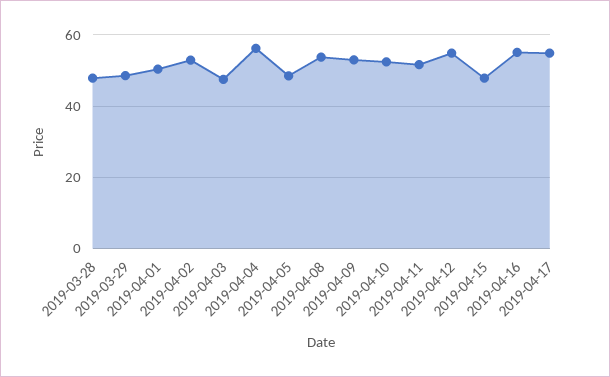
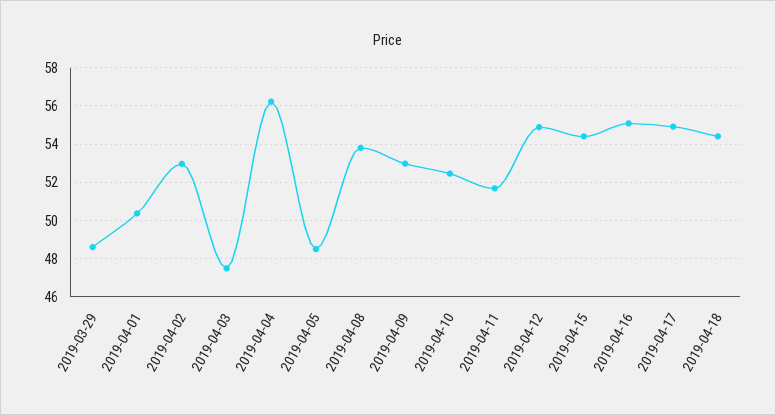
2019-03-28: 48 -> none
2019-04-15: 48 -> 54.5
2019-04-18: none -> 54.5

